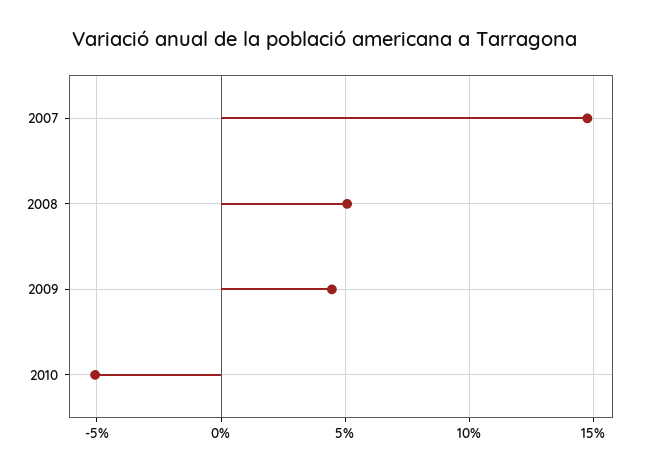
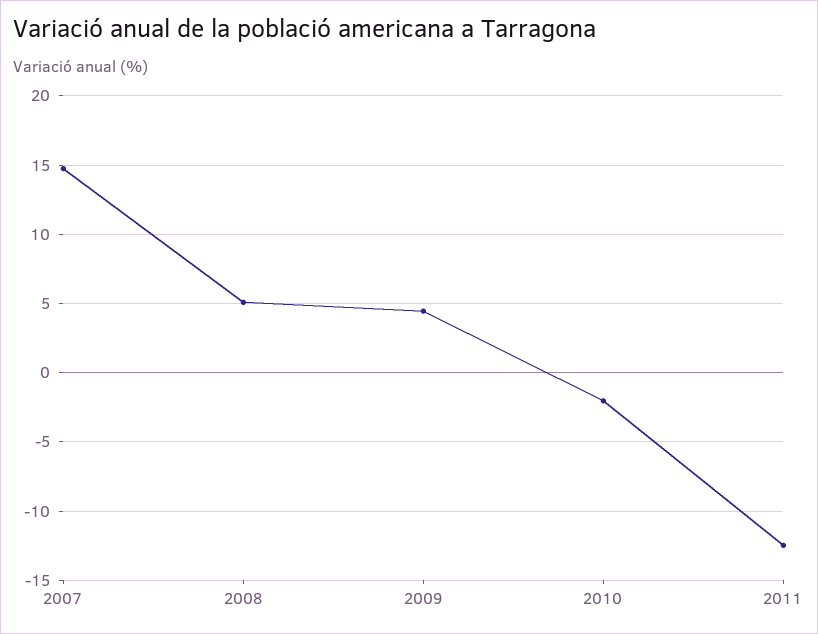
2010: -5 -> -2
2011: none -> -12.5

